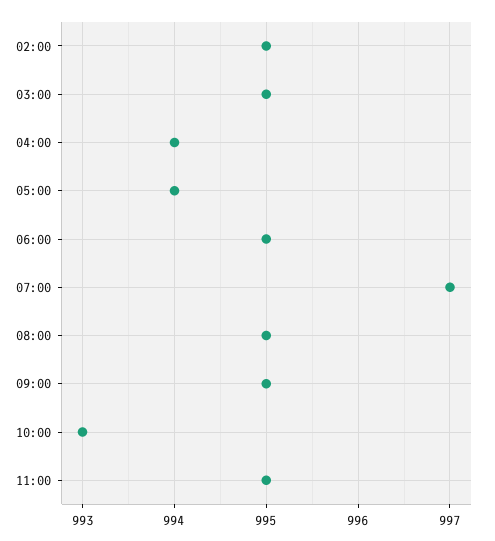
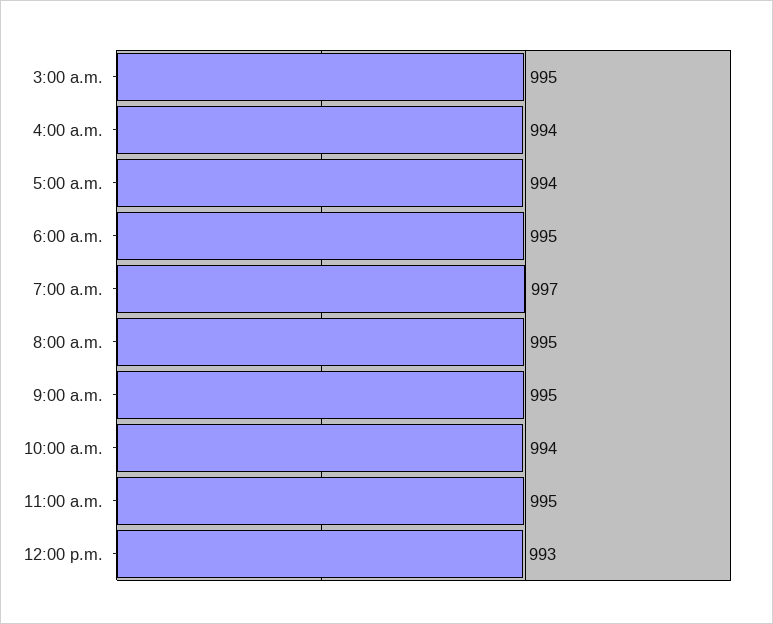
02:00: 995 -> none
10:00: 993 -> 994
12:00 p.m.: none -> 993

